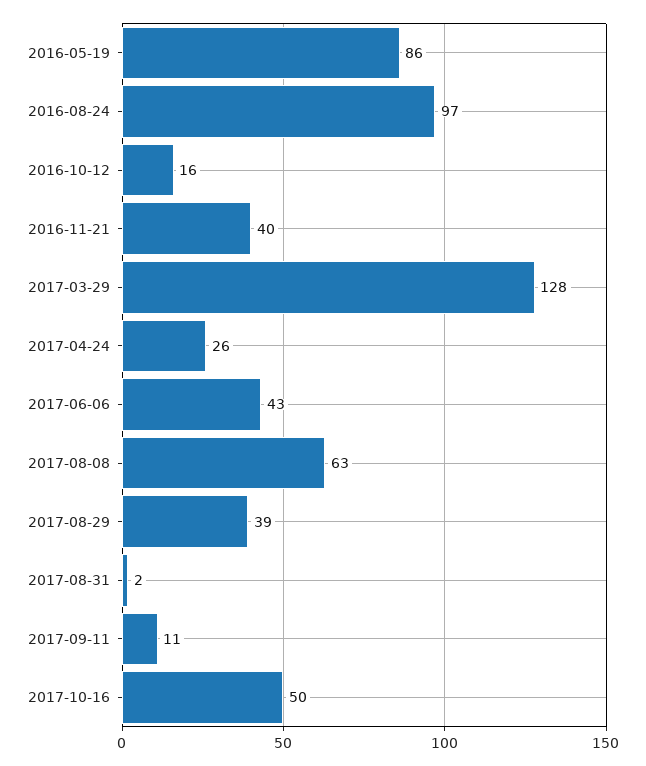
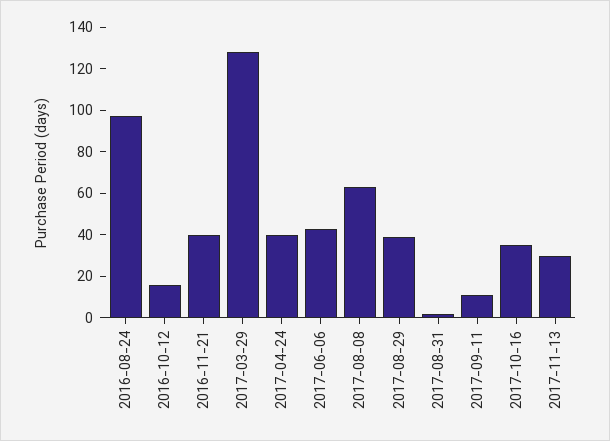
2016-05-19: 86 -> none
2017-04-24: 26 -> 40
2017-10-16: 50 -> 35
2017-11-13: none -> 30

